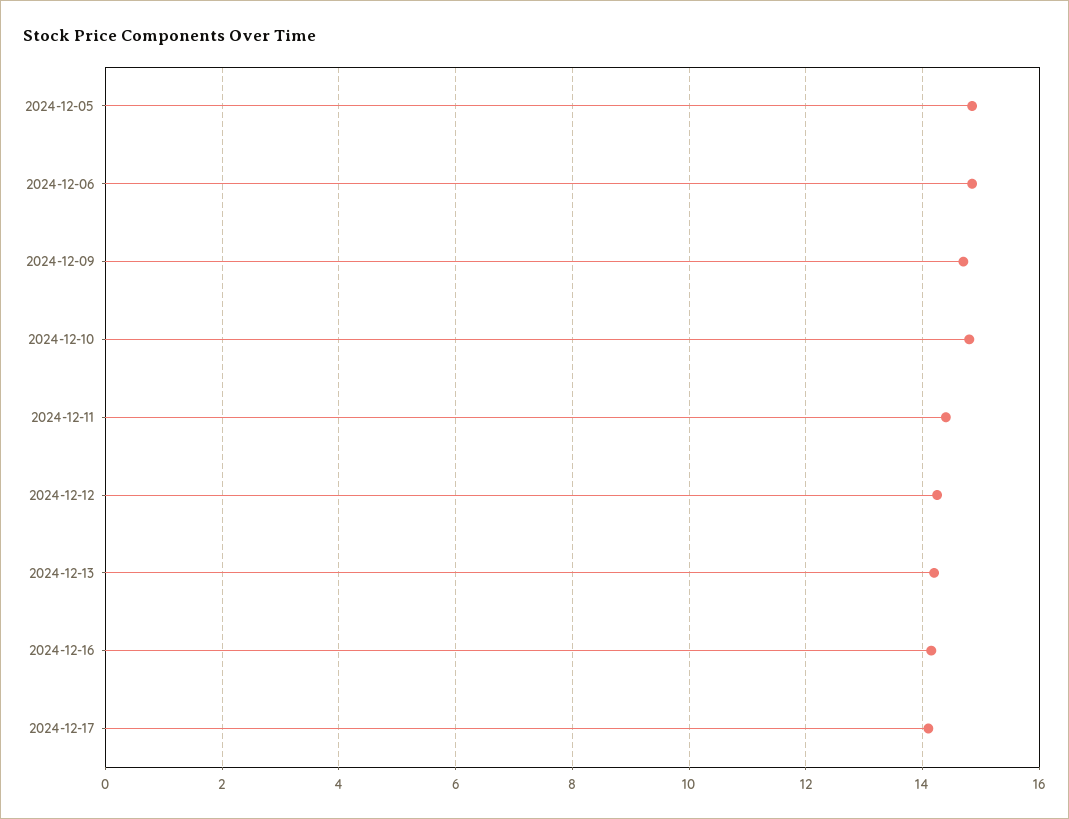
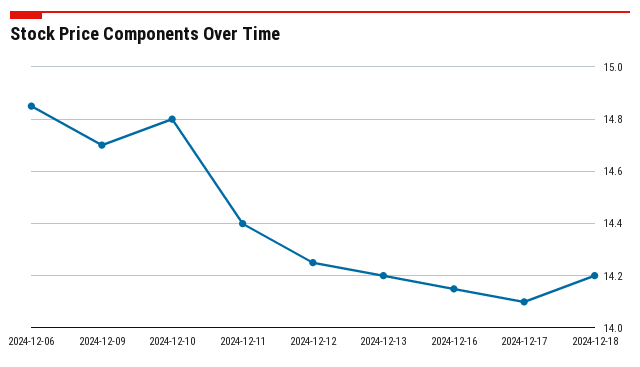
2024-12-05: 14.8 -> none
2024-12-18: none -> 14.2

